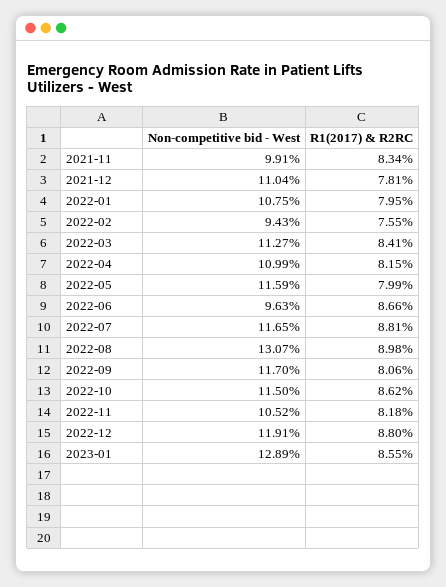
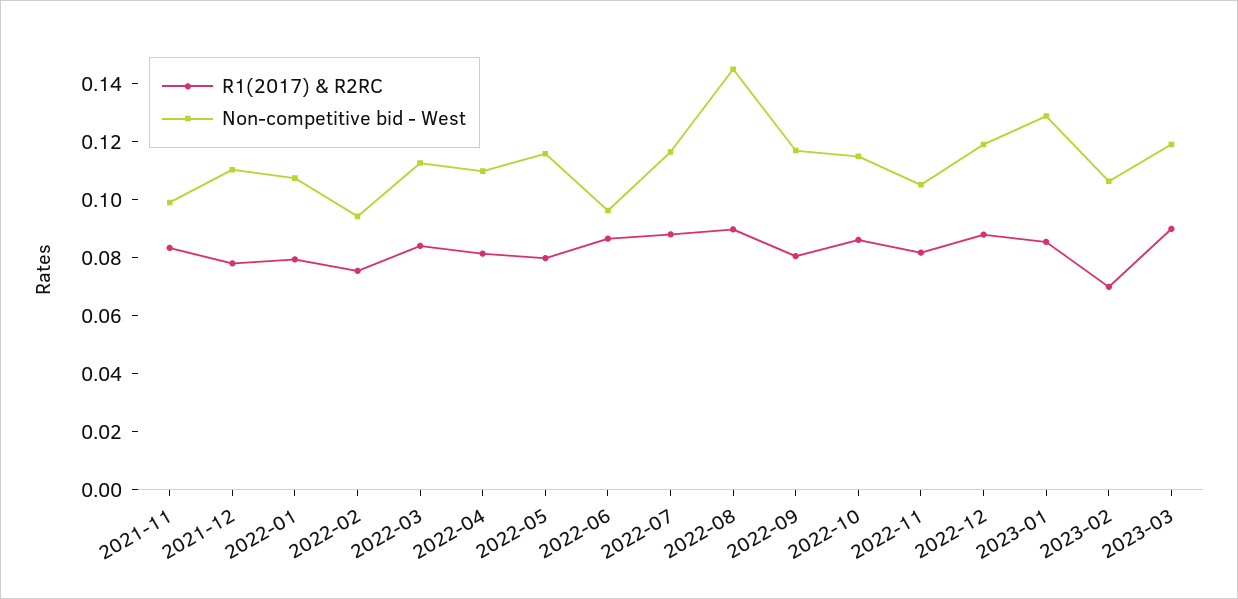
Non-competitive bid - West, 2022-08: 0.1307 -> 0.145
R1(2017) & R2RC, 2023-02: none -> 0.07
Non-competitive bid - West, 2023-02: none -> 0.105
R1(2017) & R2RC, 2023-03: none -> 0.09
Non-competitive bid - West, 2023-03: none -> 0.12

